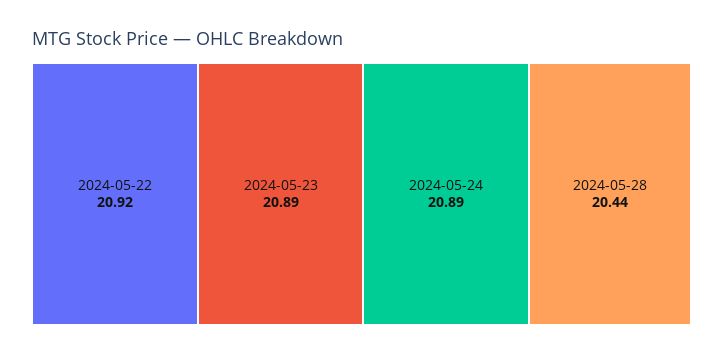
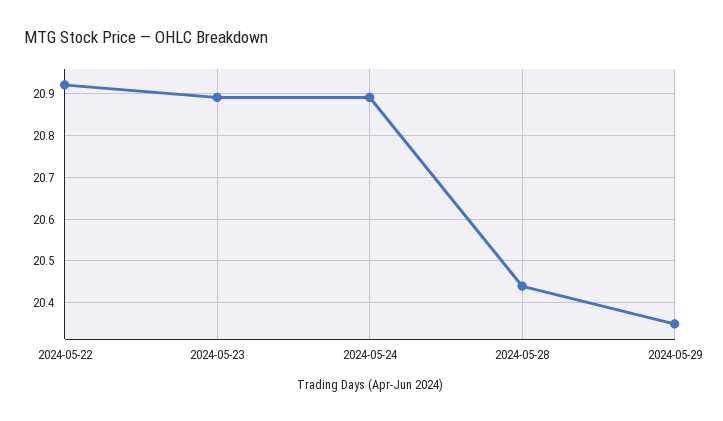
2024-05-29: none -> 20.35

